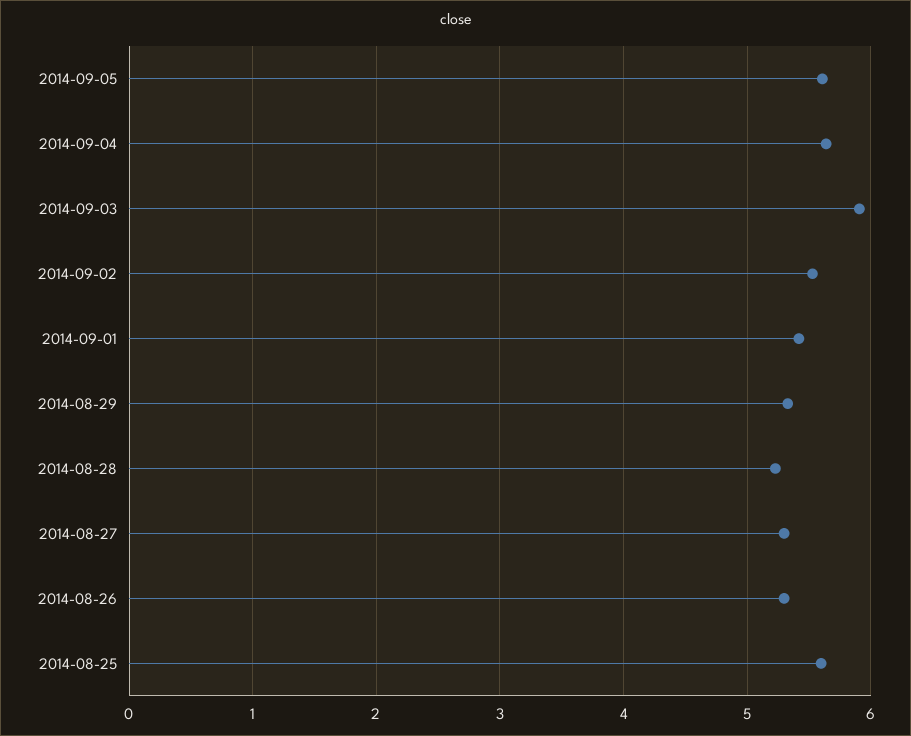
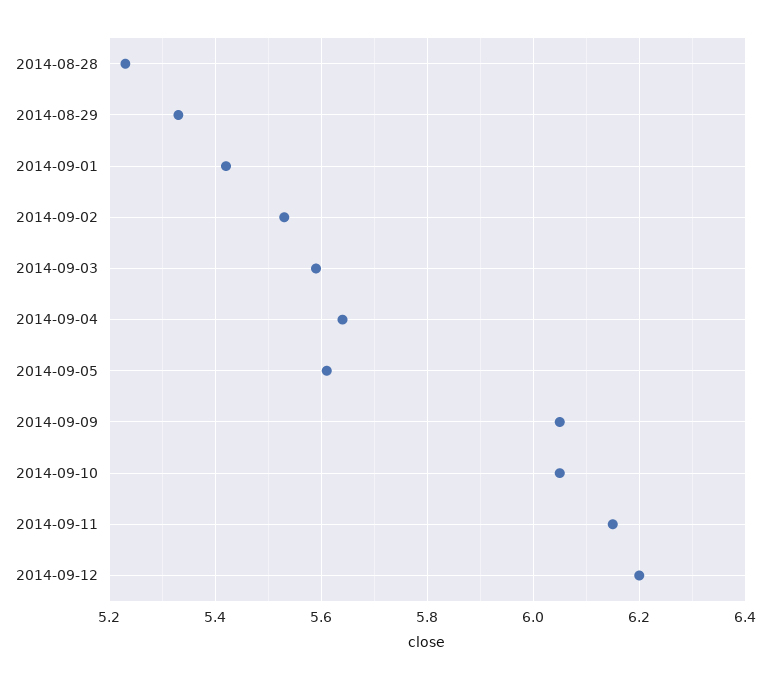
2014-09-03: 5.9 -> 5.6
2014-08-27: 5.3 -> none
2014-08-26: 5.3 -> none
2014-08-25: 5.6 -> none
2014-09-09: none -> 6.05
2014-09-10: none -> 6.05
2014-09-11: none -> 6.15
2014-09-12: none -> 6.2

